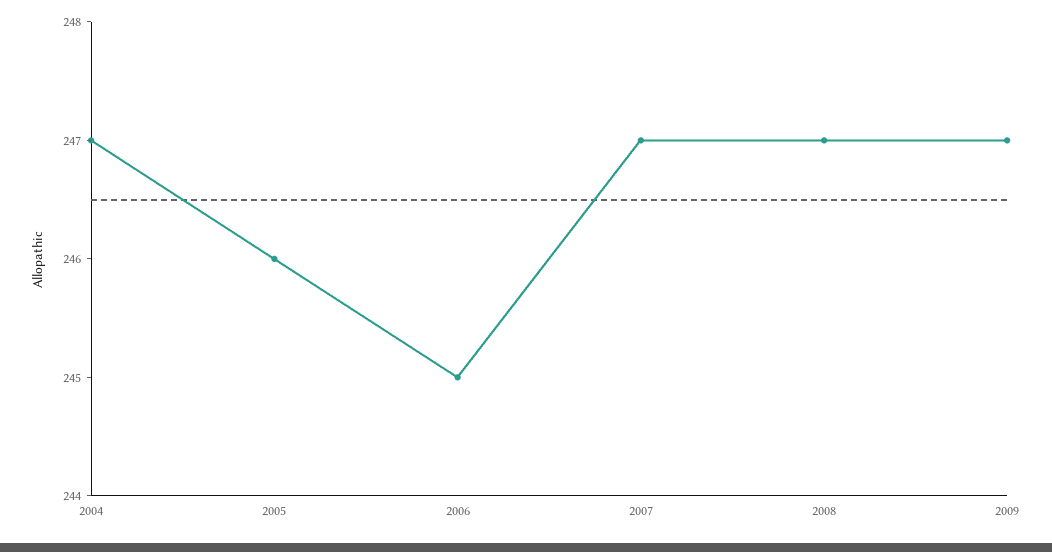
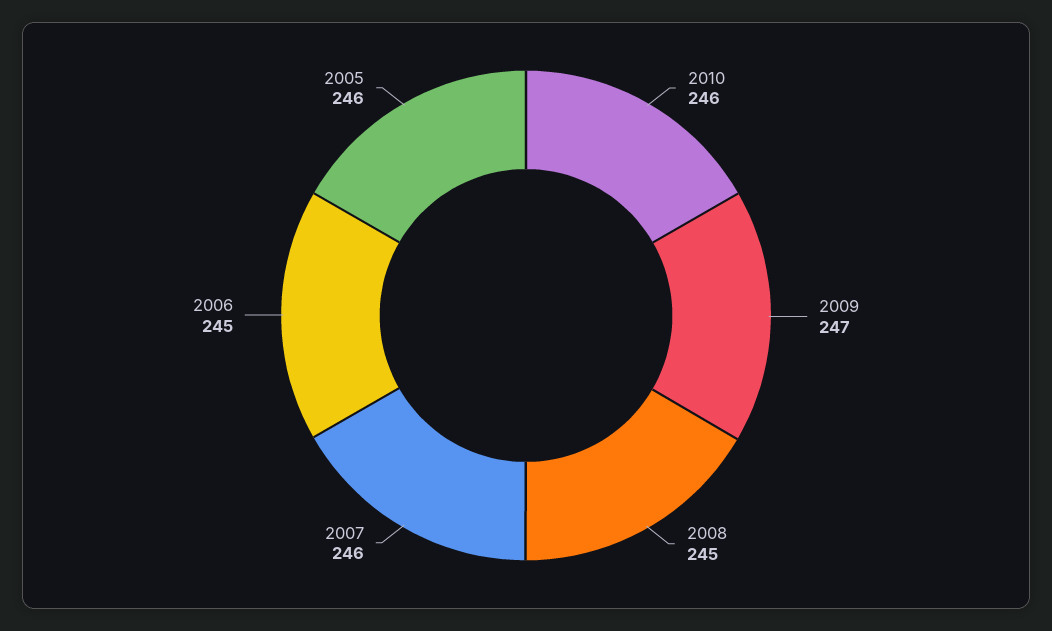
2004: 247 -> none
2007: 247 -> 246
2008: 247 -> 245
2010: none -> 246

